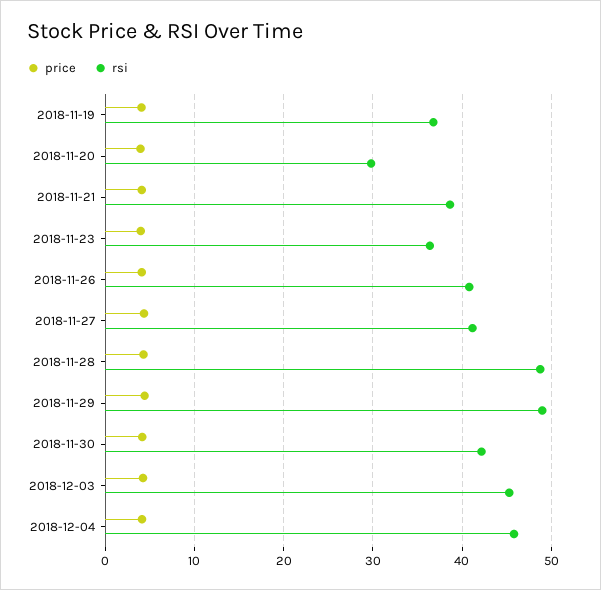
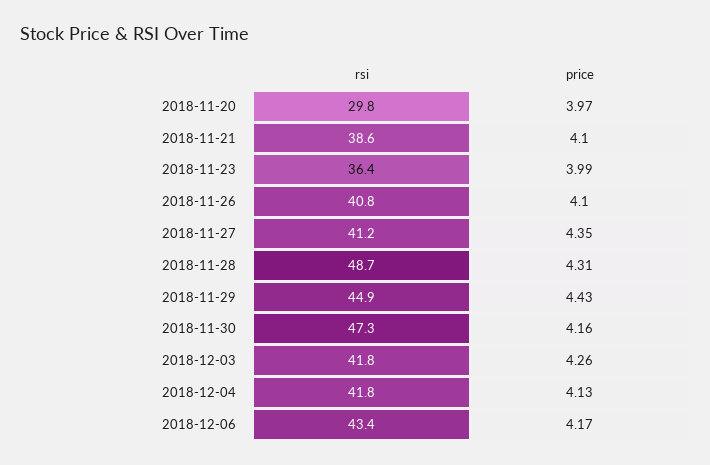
price, 2018-11-19: 4 -> none
rsi, 2018-11-19: 37 -> none
rsi, 2018-11-29: 49 -> 44.9
rsi, 2018-11-30: 42 -> 47.3
rsi, 2018-12-03: 45 -> 41.8
rsi, 2018-12-04: 46 -> 41.8
rsi, 2018-12-06: none -> 43.4
price, 2018-12-06: none -> 4.17

